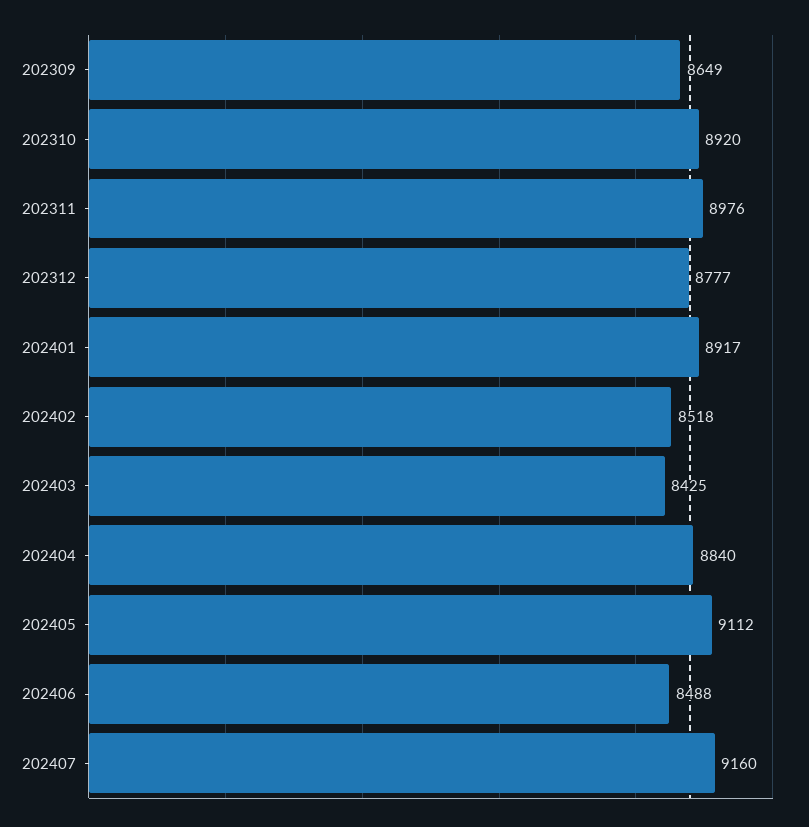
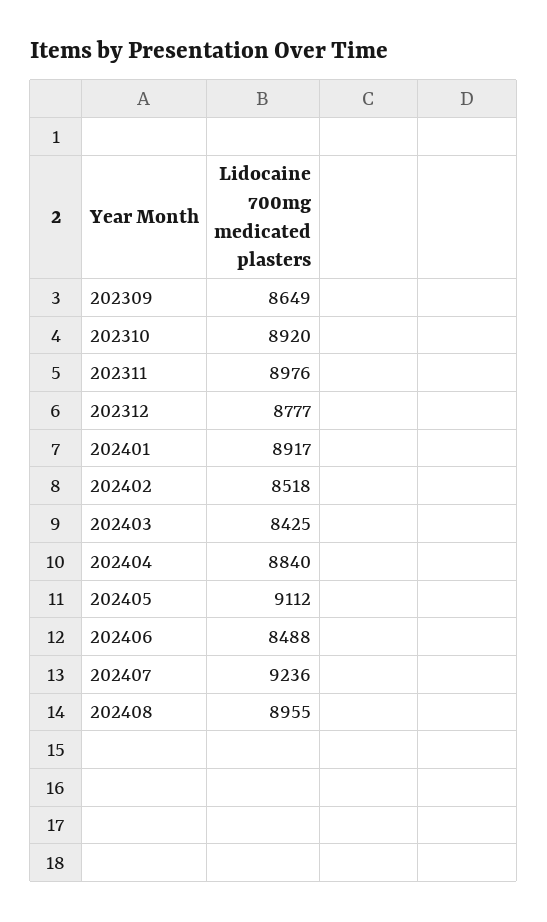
202407: 9160 -> 9236
202408: none -> 8955

